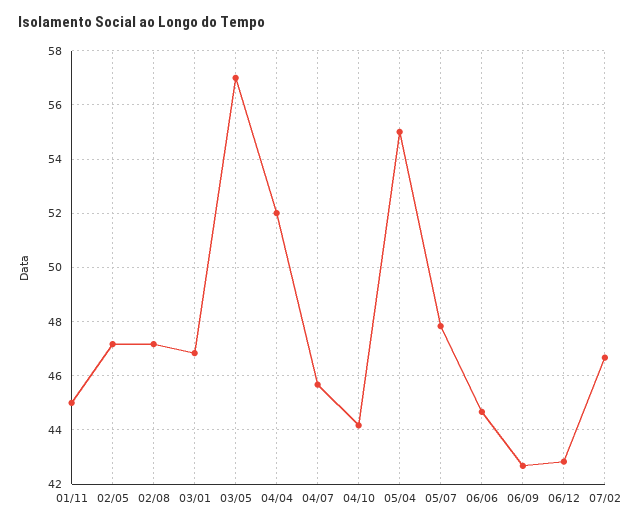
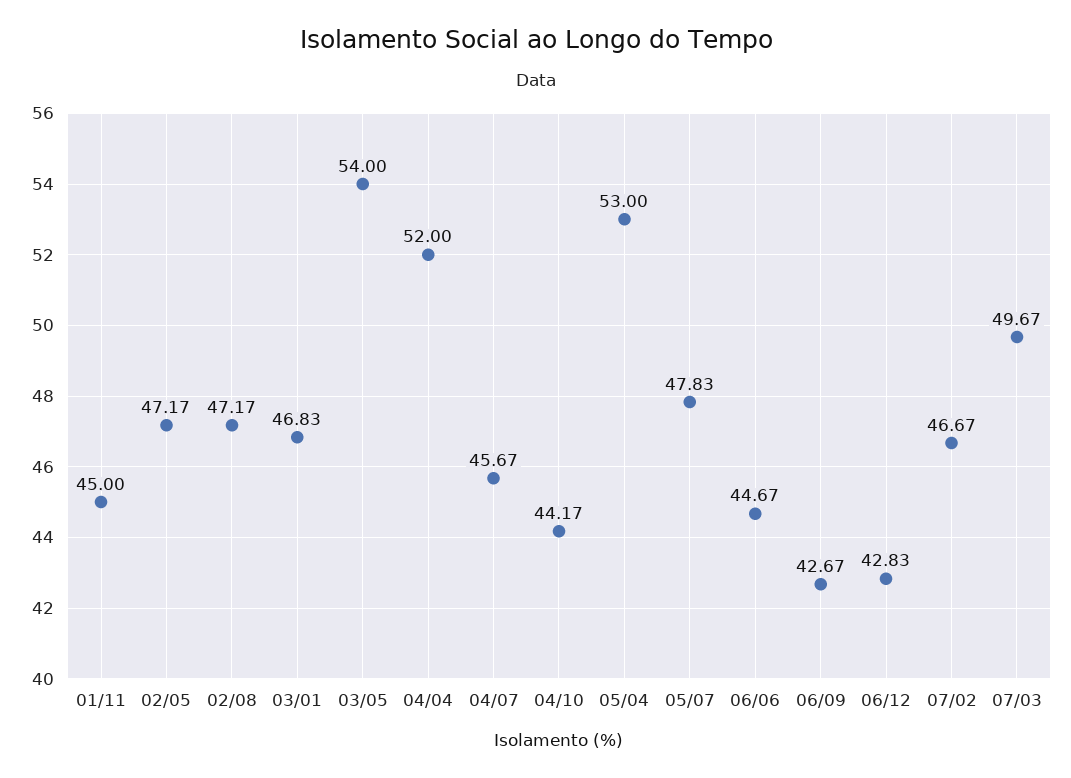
03/05: 57 -> 54
05/04: 55 -> 53
07/03: none -> 49.67

